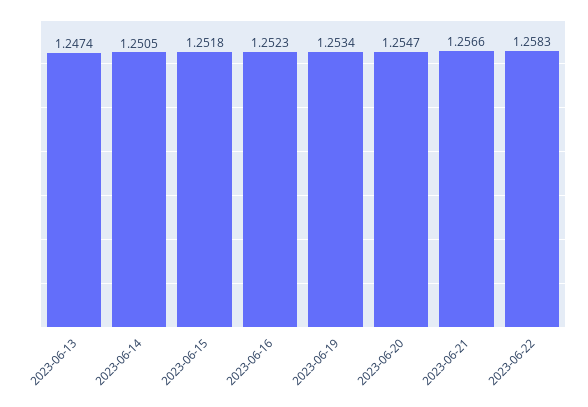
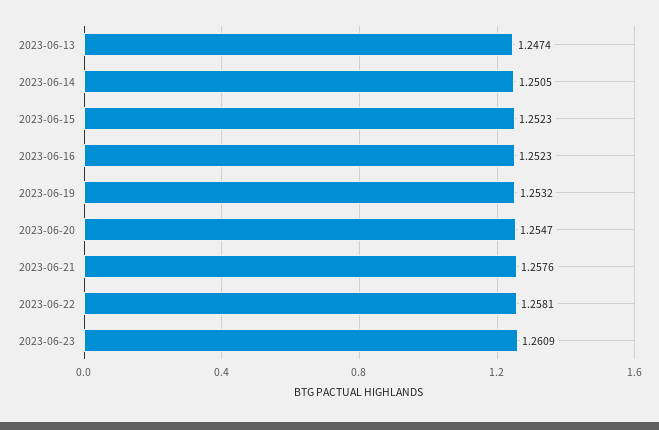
2023-06-15: 1.2518 -> 1.2523
2023-06-19: 1.2534 -> 1.2532
2023-06-21: 1.2566 -> 1.2576
2023-06-22: 1.2583 -> 1.2581
2023-06-23: none -> 1.2609

